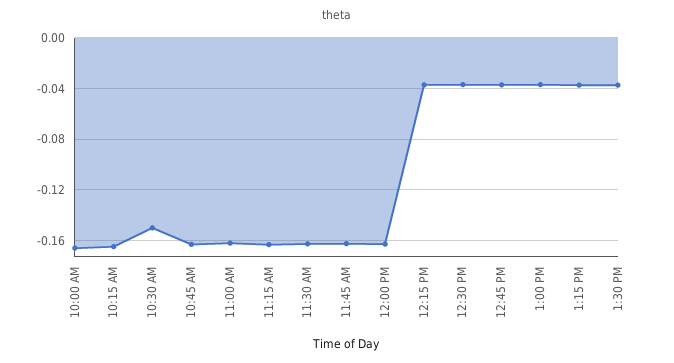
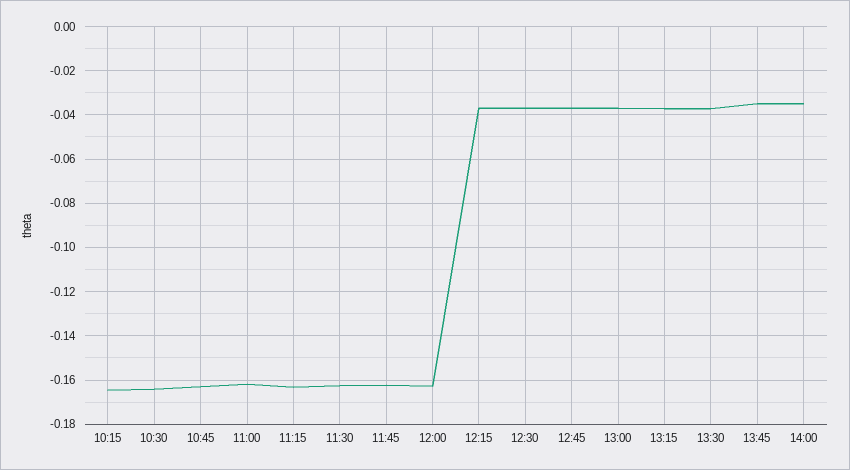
10:00 AM: -0.165 -> none
10:30 AM: -0.15 -> -0.165
13:45: none -> -0.035
14:00: none -> -0.035

